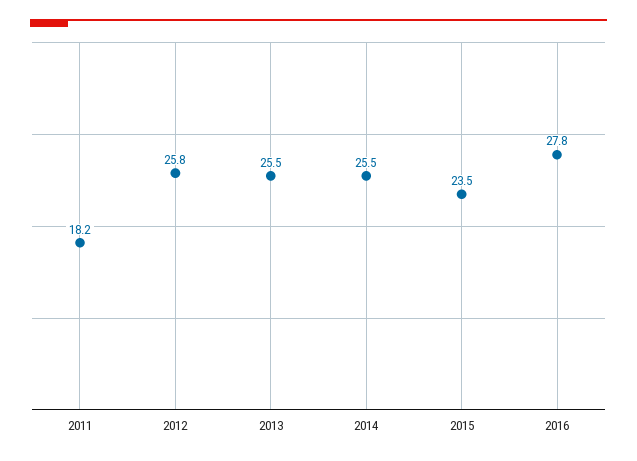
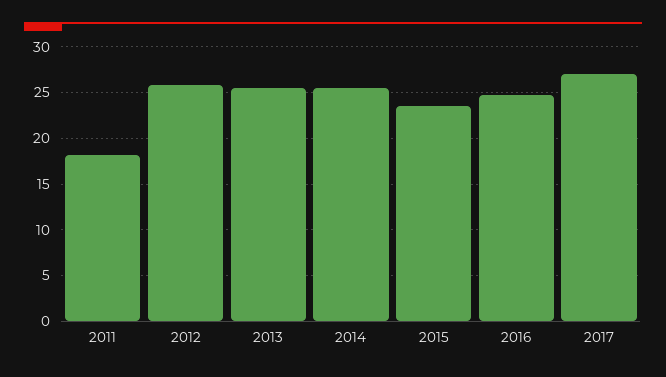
2016: 27.8 -> 25
2017: none -> 27

